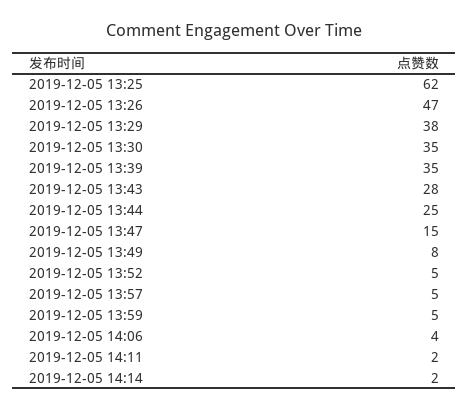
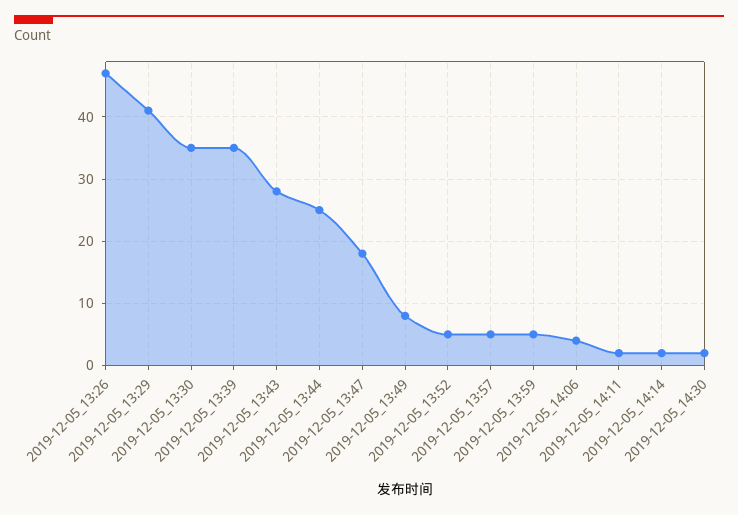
2019-12-05 13:25: 62 -> none
2019-12-05 13:29: 38 -> 41
2019-12-05 13:47: 15 -> 18
2019-12-05_14:30: none -> 2

